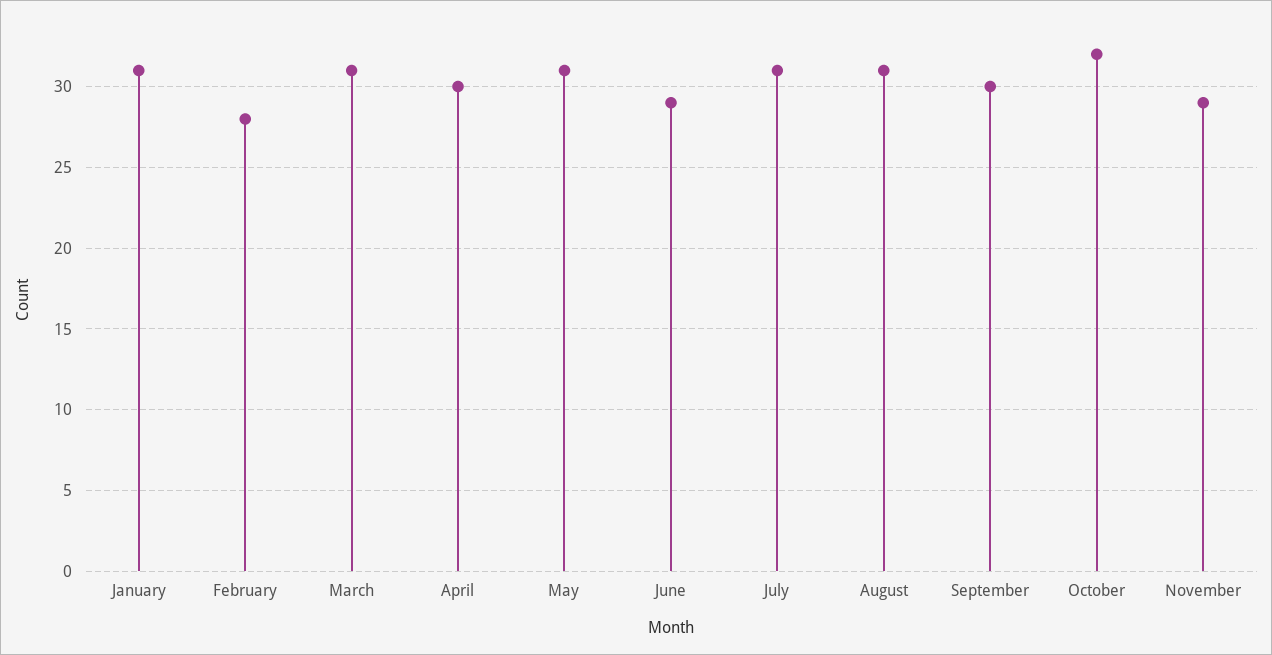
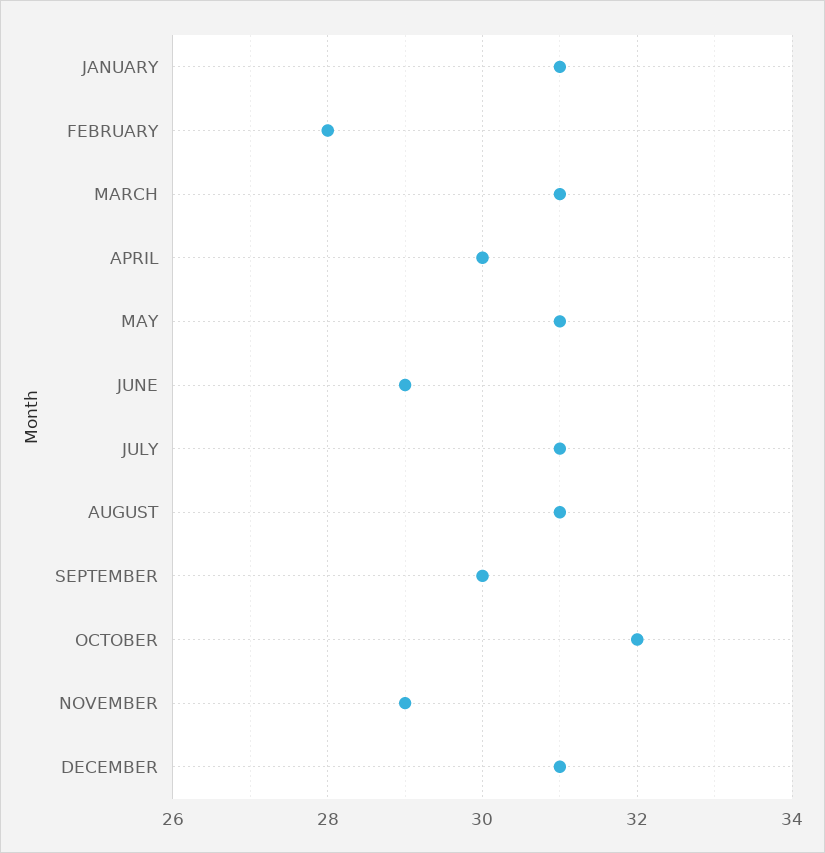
DECEMBER: none -> 31

